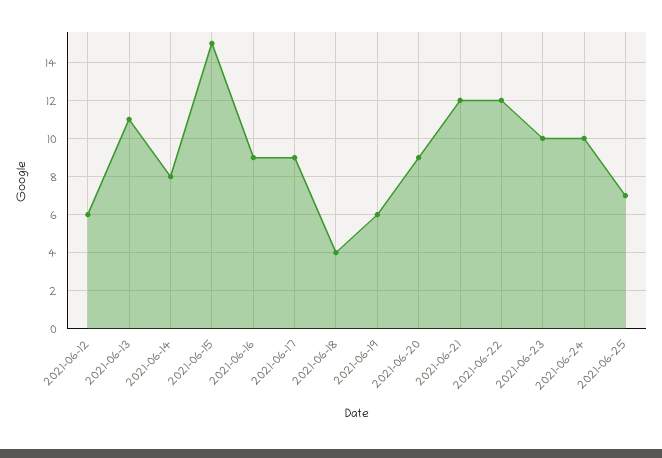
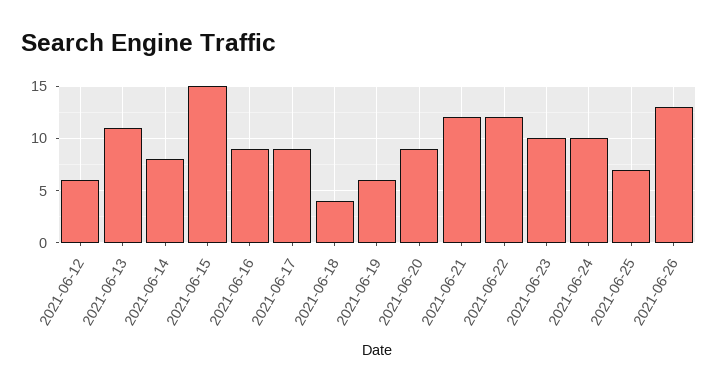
2021-06-26: none -> 13

